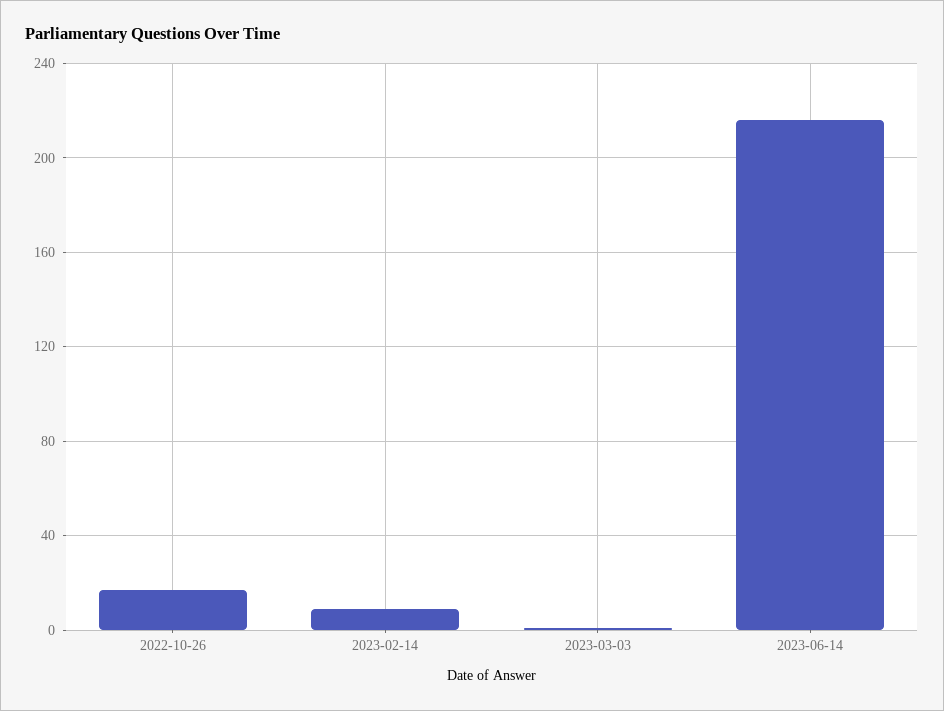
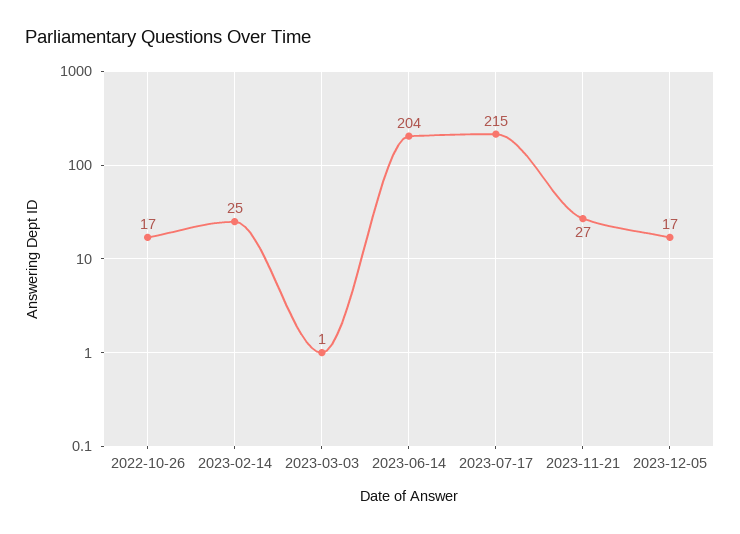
2023-02-14: 10 -> 25
2023-06-14: 215 -> 204
2023-07-17: none -> 215
2023-11-21: none -> 27
2023-12-05: none -> 17

